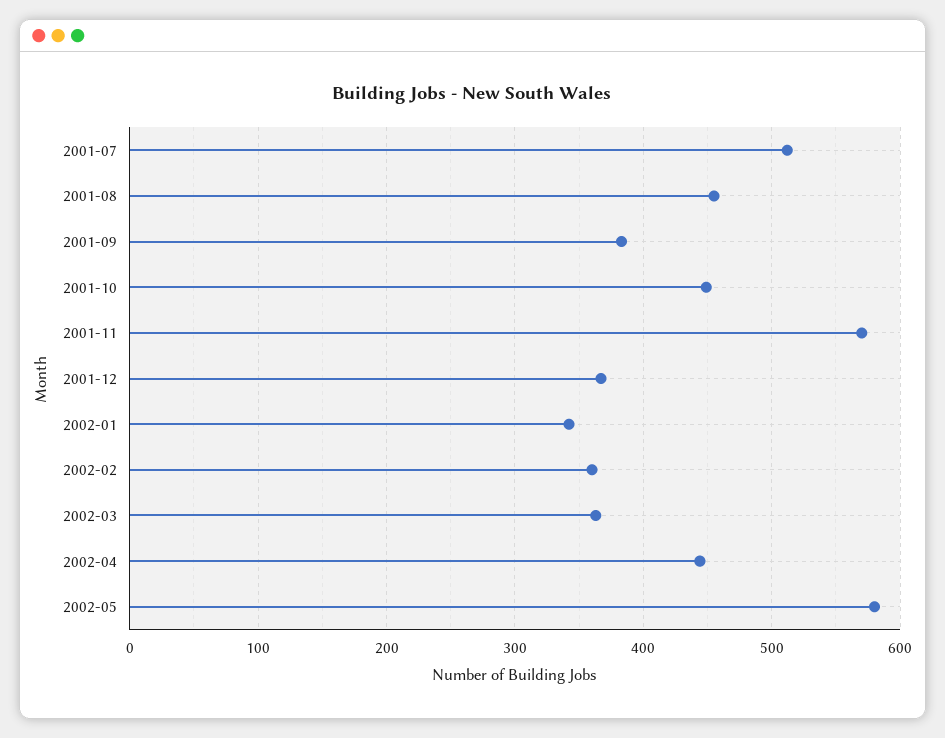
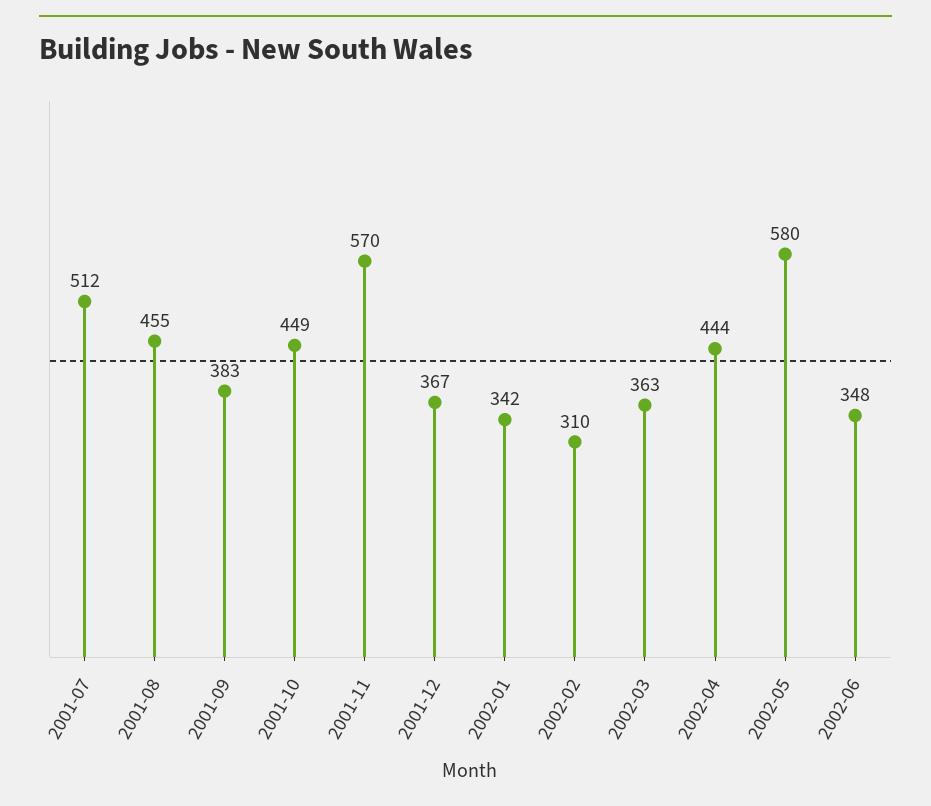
2002-02: 360 -> 310
2002-06: none -> 348

